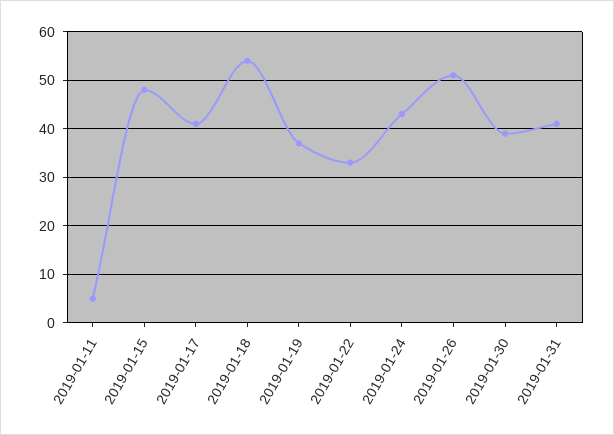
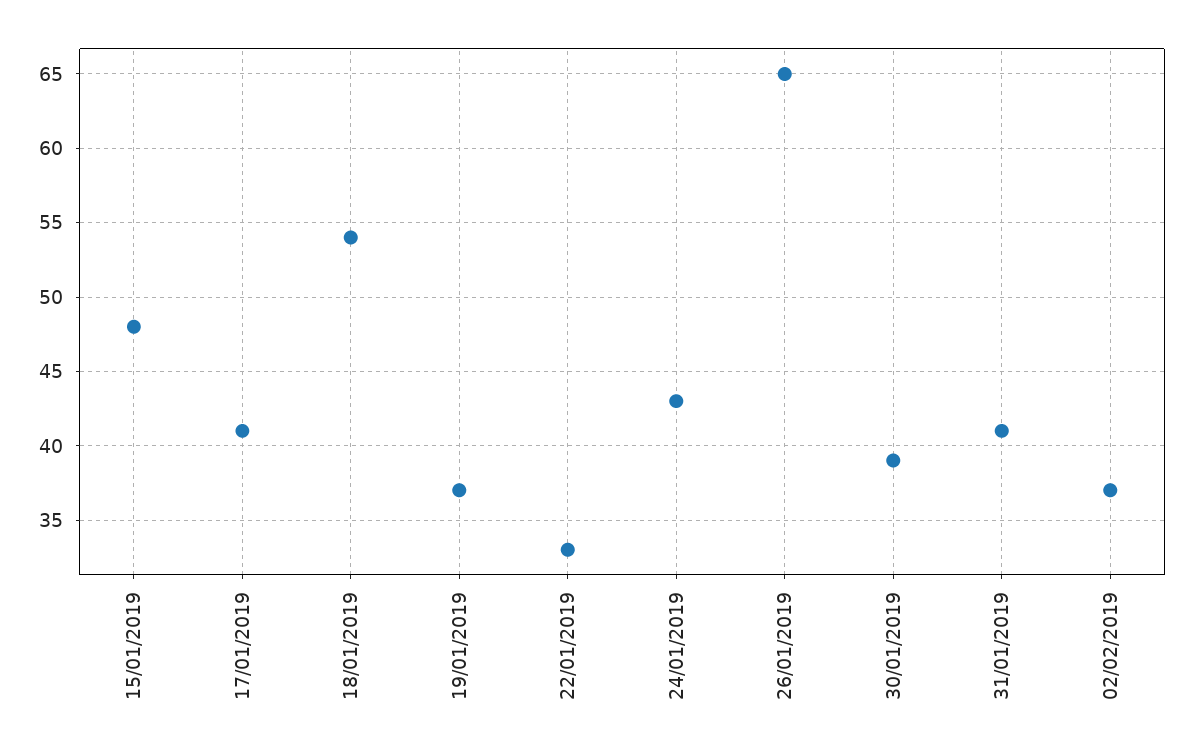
2019-01-11: 5 -> none
2019-01-26: 50 -> 65
02/02/2019: none -> 37

